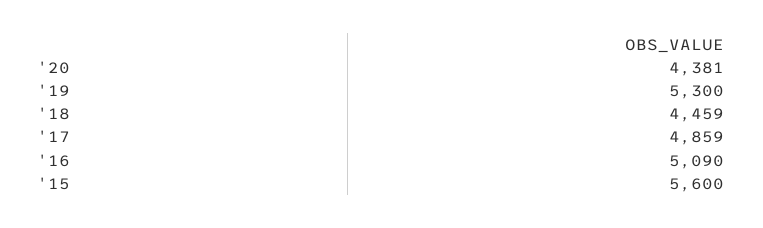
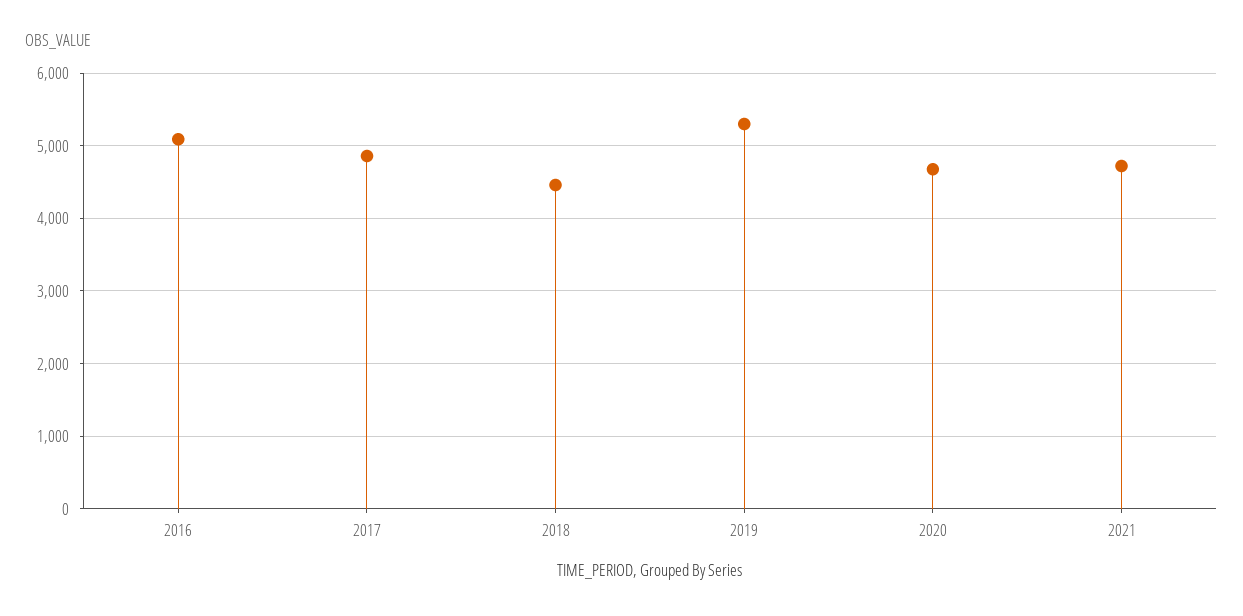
'20: 4381 -> 4700
'15: 5600 -> none
2021: none -> 4700

